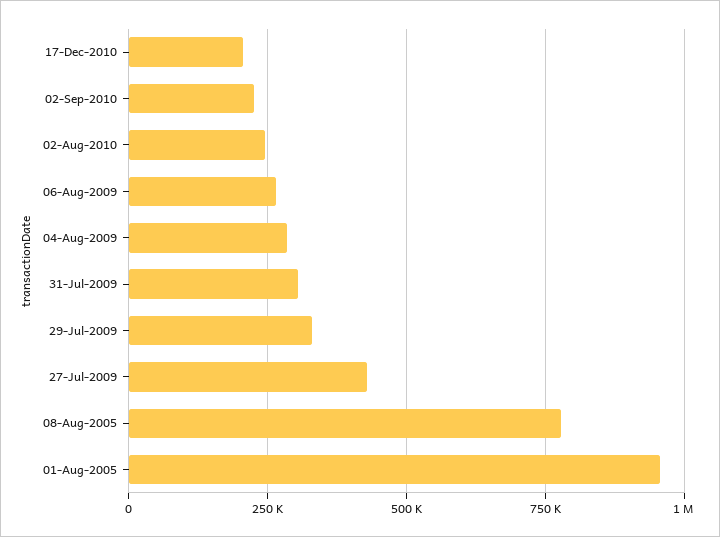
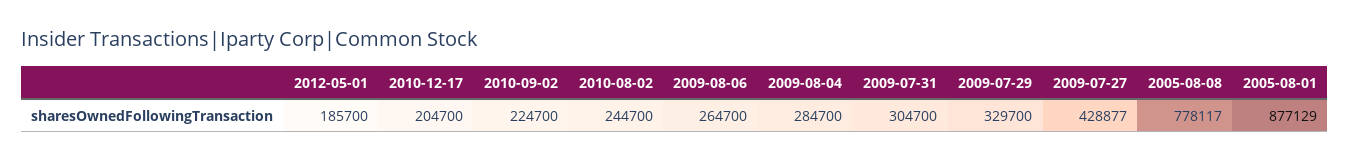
01-Aug-2005: 950000 -> 877129
2012-05-01: none -> 185700

